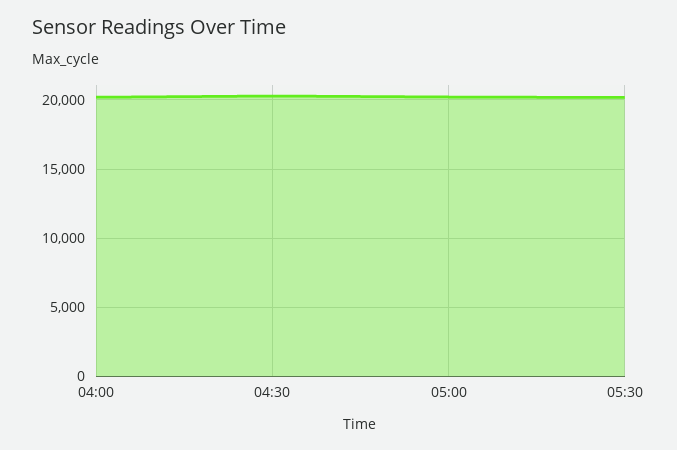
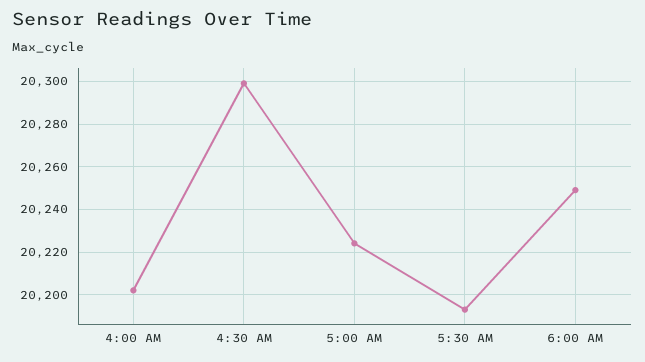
6:00 AM: none -> 20250

